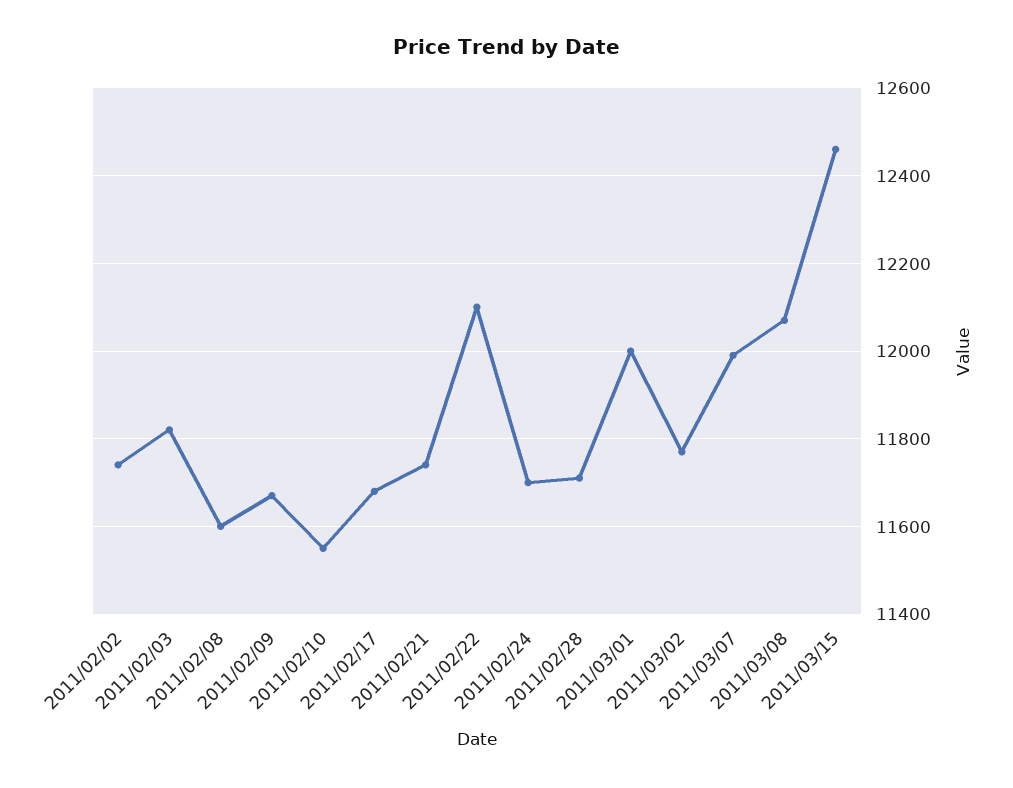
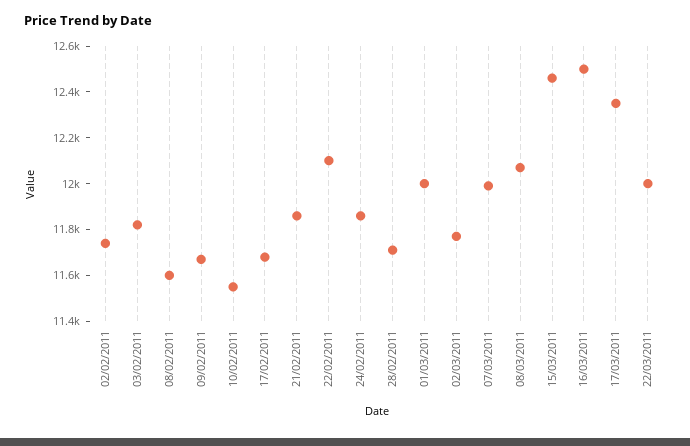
2011/02/21: 11740 -> 11850
2011/02/24: 11700 -> 11850
16/03/2011: none -> 12500
17/03/2011: none -> 12350
22/03/2011: none -> 12000

